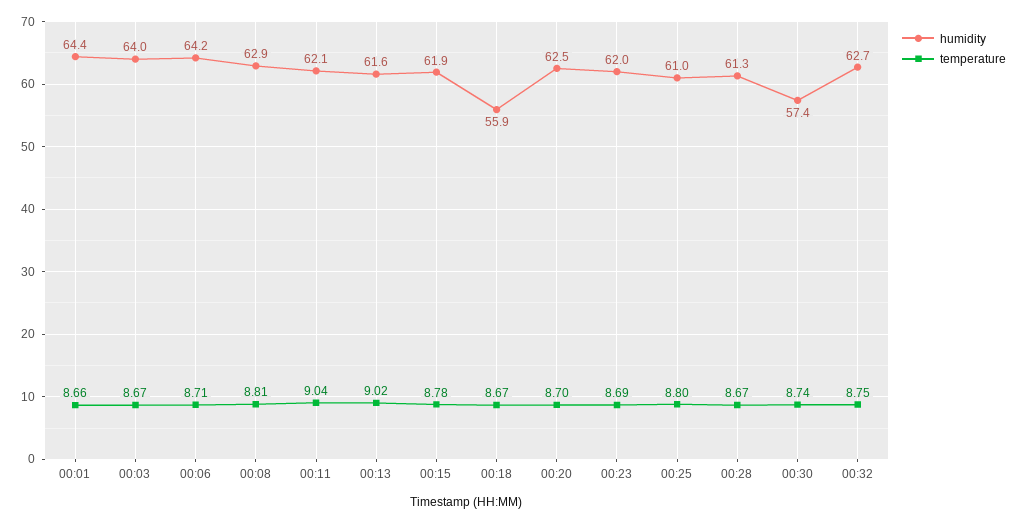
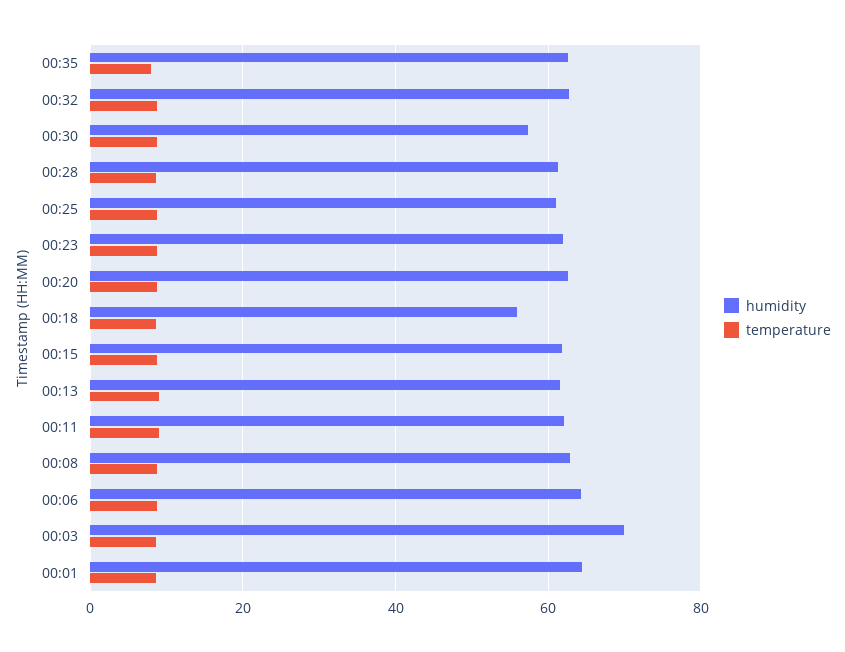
humidity, 00:03: 64 -> 70
humidity, 00:35: none -> 62
temperature, 00:35: none -> 8

